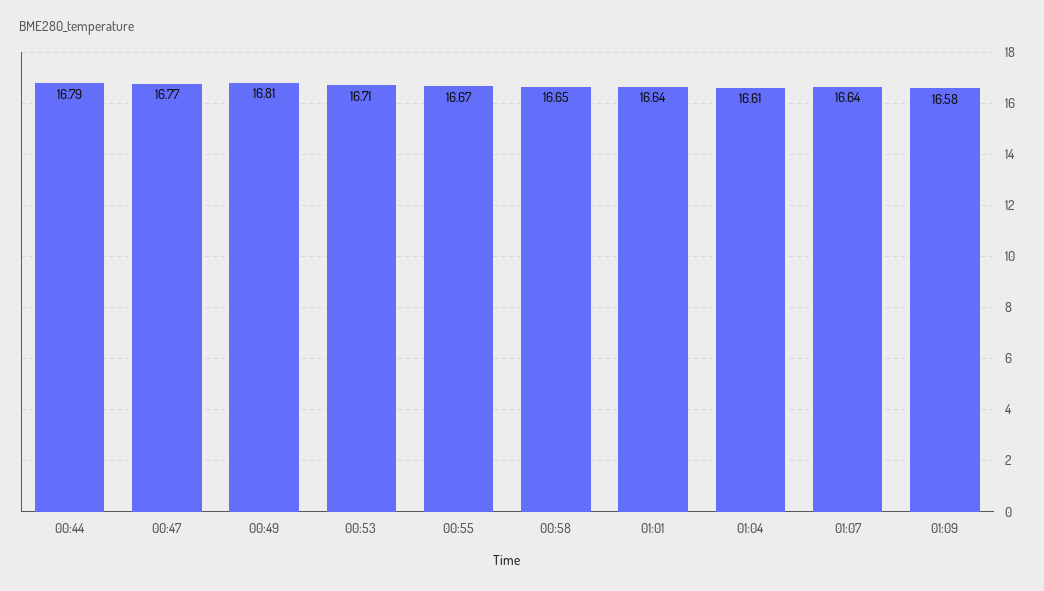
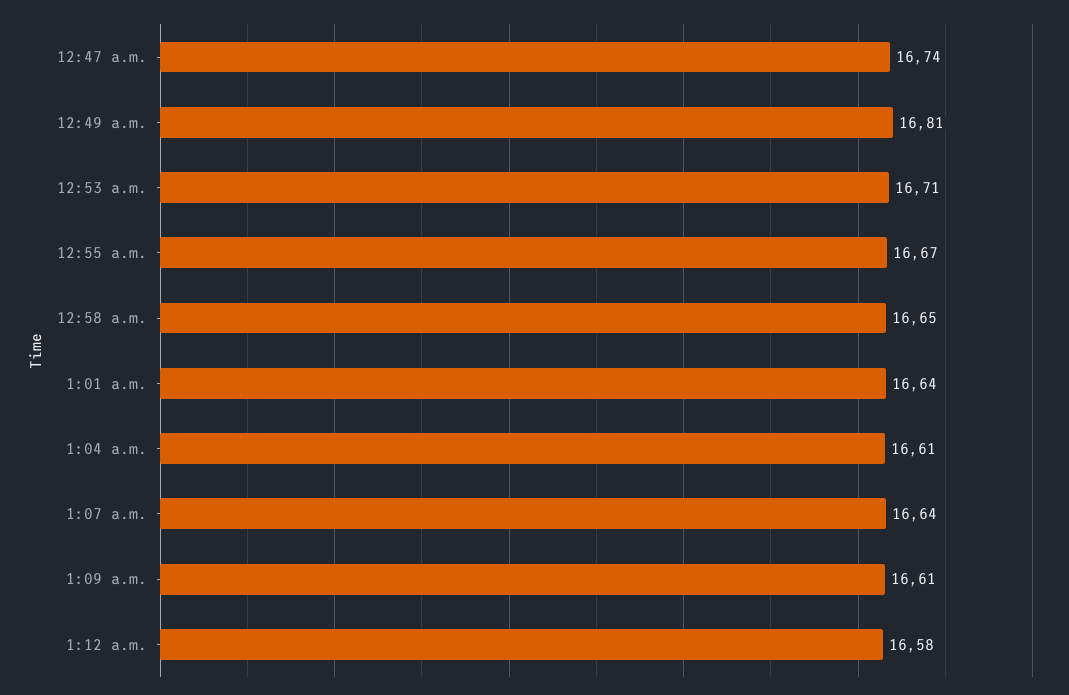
00:44: 16.79 -> none
00:47: 16.77 -> 16.74
01:09: 16.58 -> 16.61
1:12 a.m.: none -> 16.58

